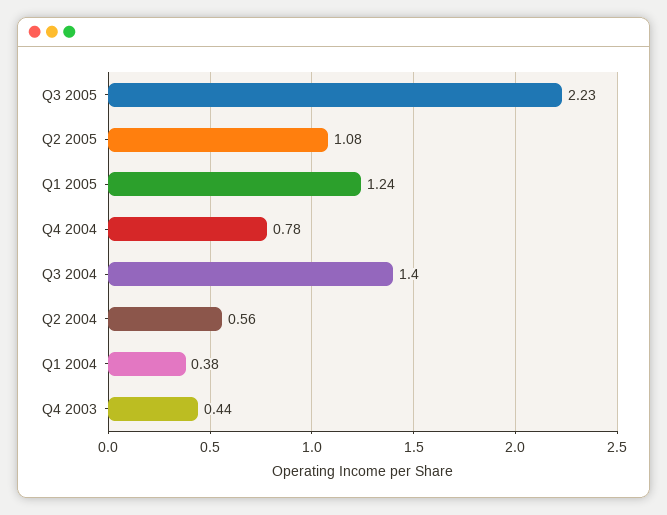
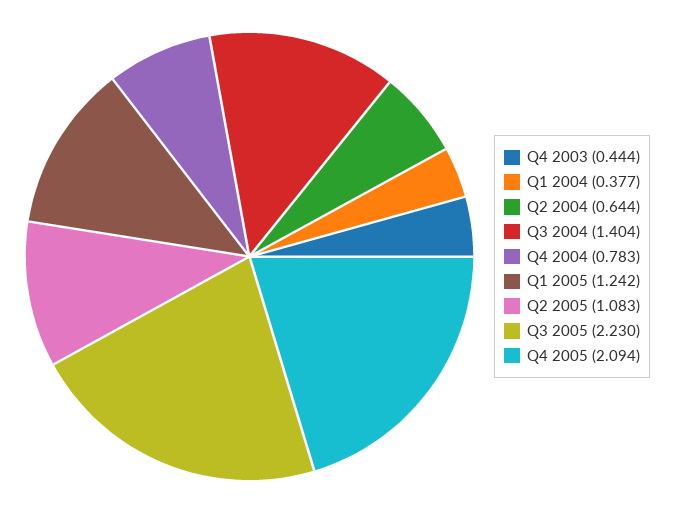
Q2 2004: 0.56 -> 0.644
Q4 2005: none -> 2.094

